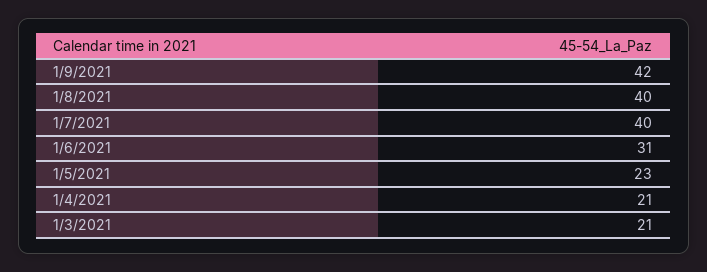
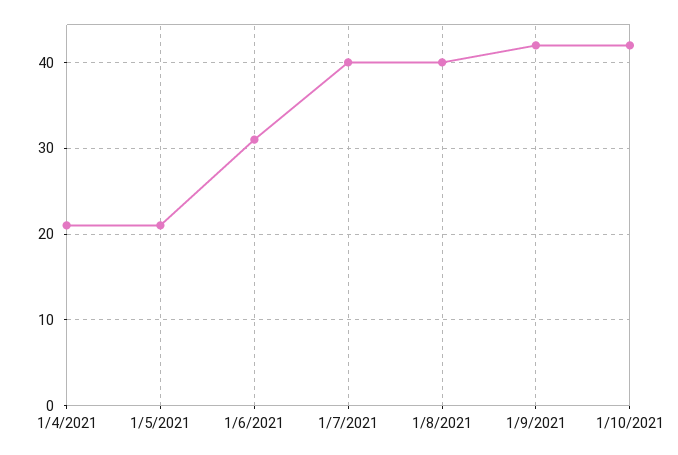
1/5/2021: 23 -> 21
1/3/2021: 21 -> none
1/10/2021: none -> 42

